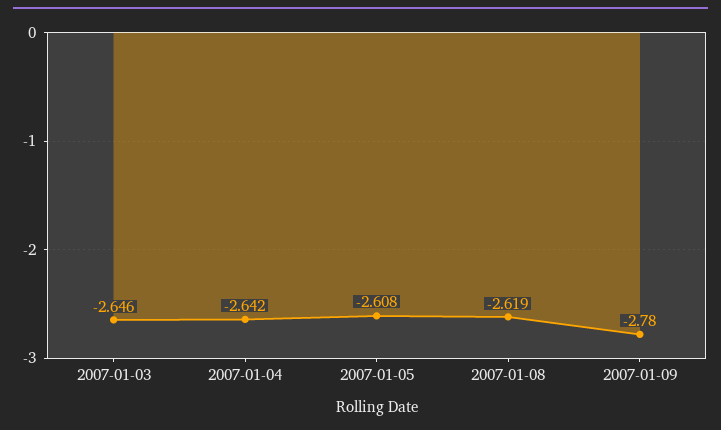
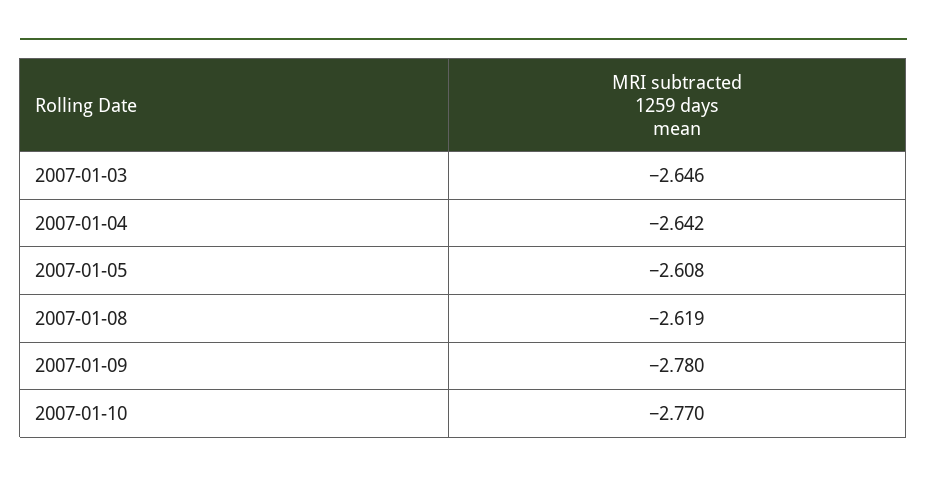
2007-01-10: none -> -2.77

